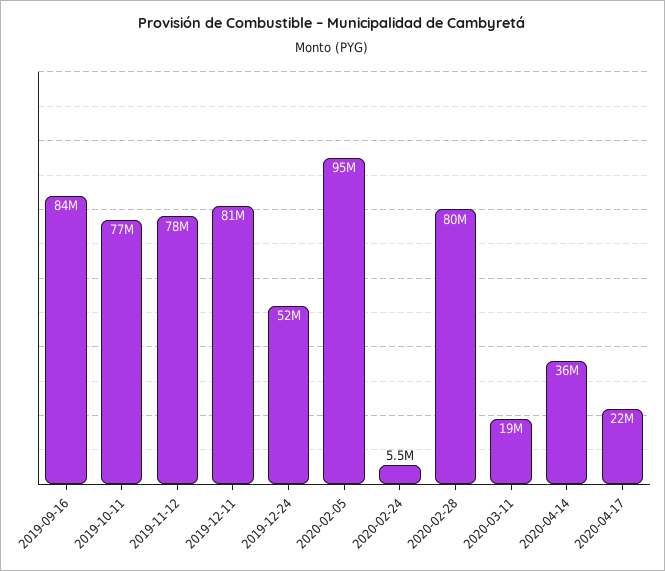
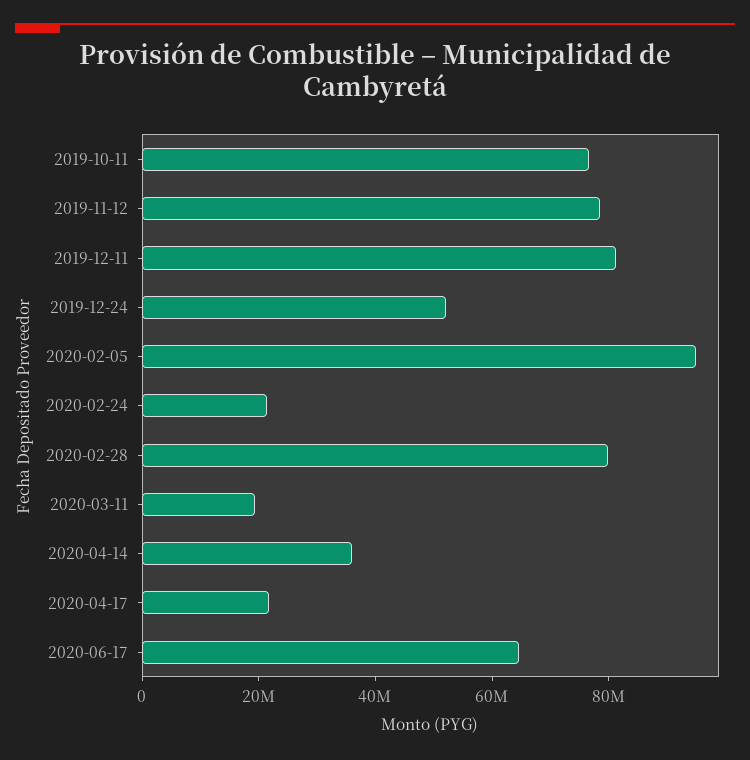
2019-09-16: 84000000 -> none
2020-02-24: 5500000 -> 20000000
2020-06-17: none -> 65000000

